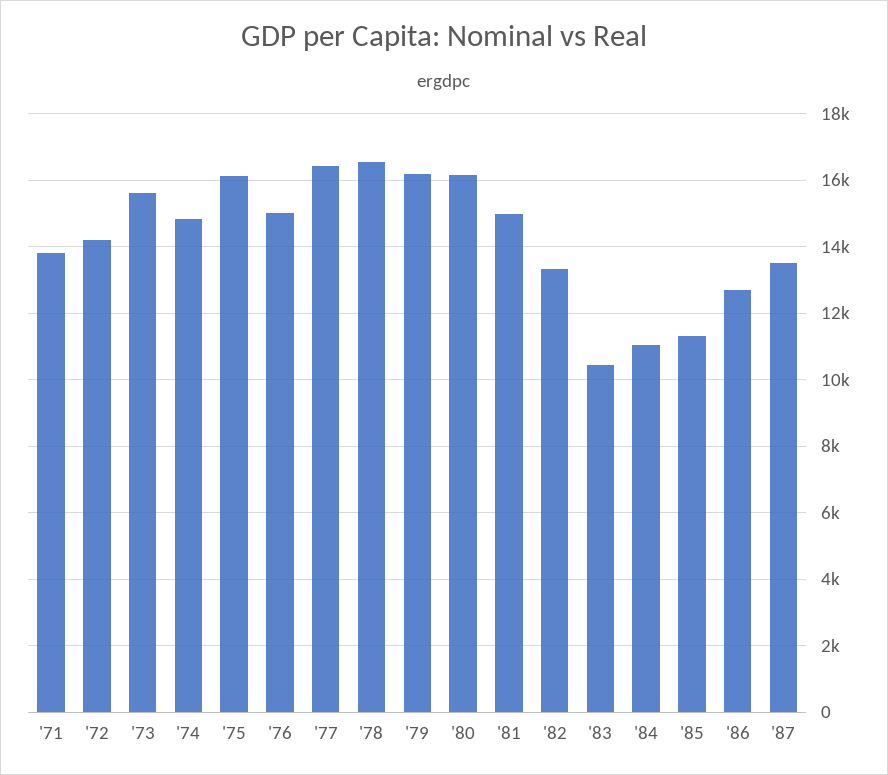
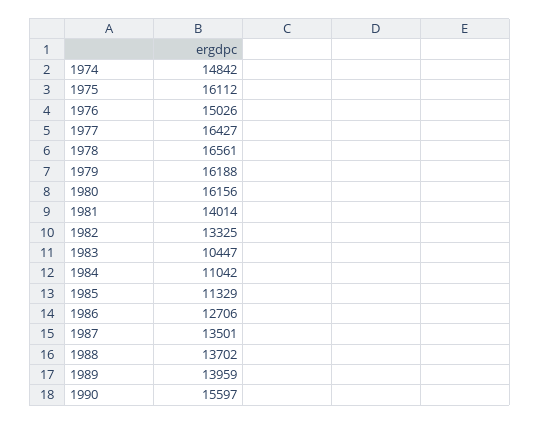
'71: 13800 -> none
'72: 14200 -> none
'73: 15600 -> none
'81: 15000 -> 14014
1988: none -> 13702
1989: none -> 13959
1990: none -> 15597

